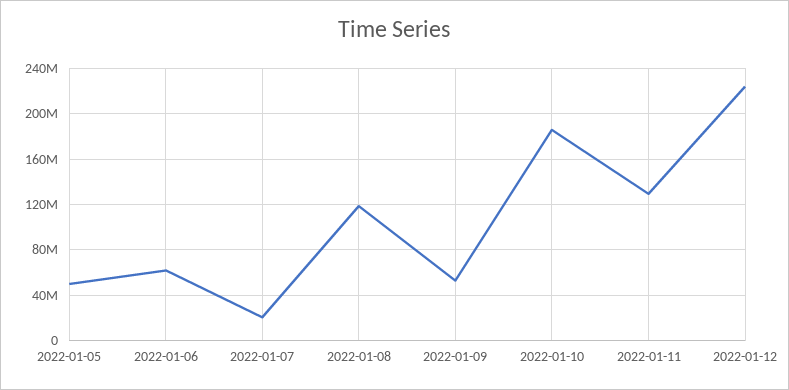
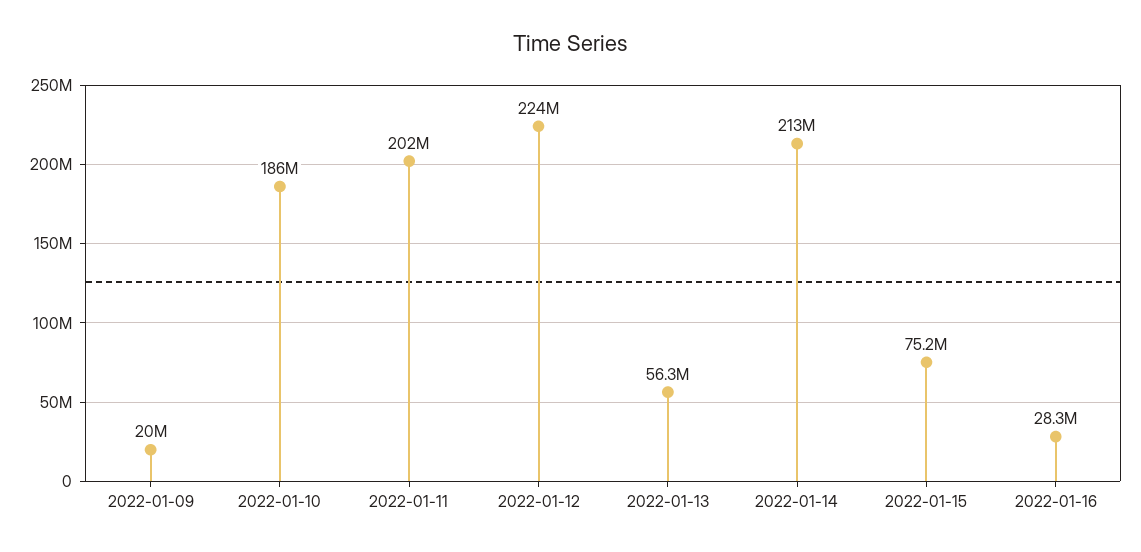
2022-01-05: 50000000 -> none
2022-01-06: 60000000 -> none
2022-01-07: 20000000 -> none
2022-01-08: 120000000 -> none
2022-01-09: 50000000 -> 20000000
2022-01-11: 130000000 -> 202000000
2022-01-13: none -> 56300000
2022-01-14: none -> 213000000
2022-01-15: none -> 75200000
2022-01-16: none -> 28300000

